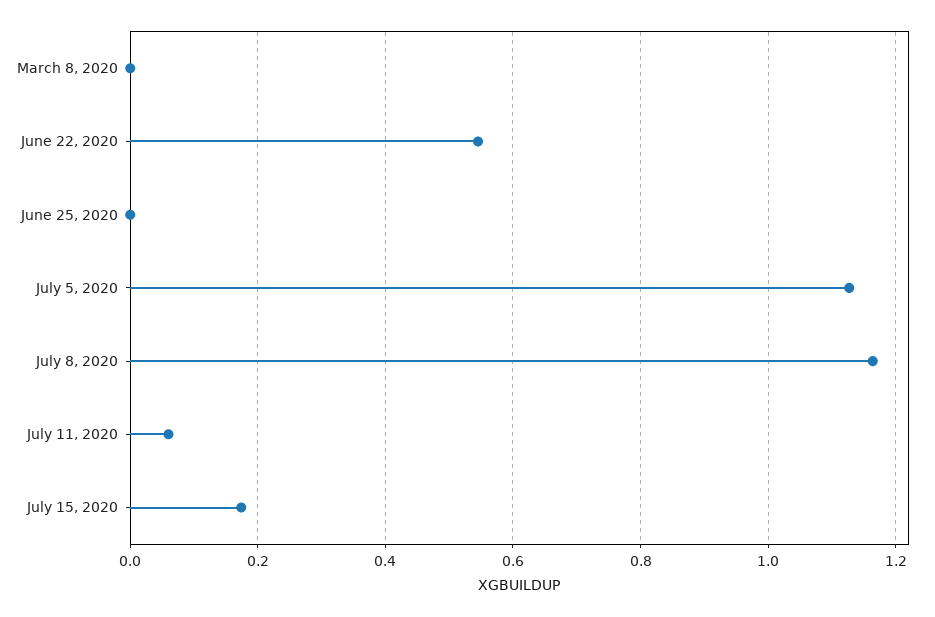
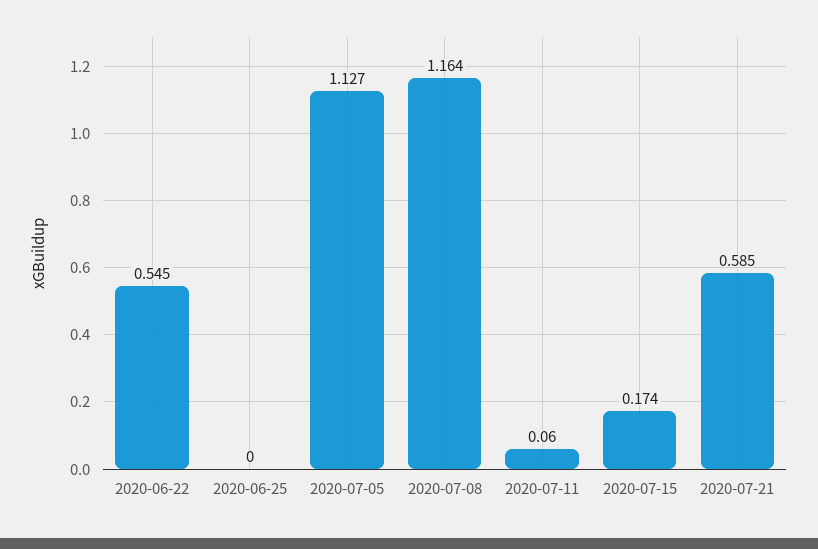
March 8, 2020: 0 -> none
2020-07-21: none -> 0.585

